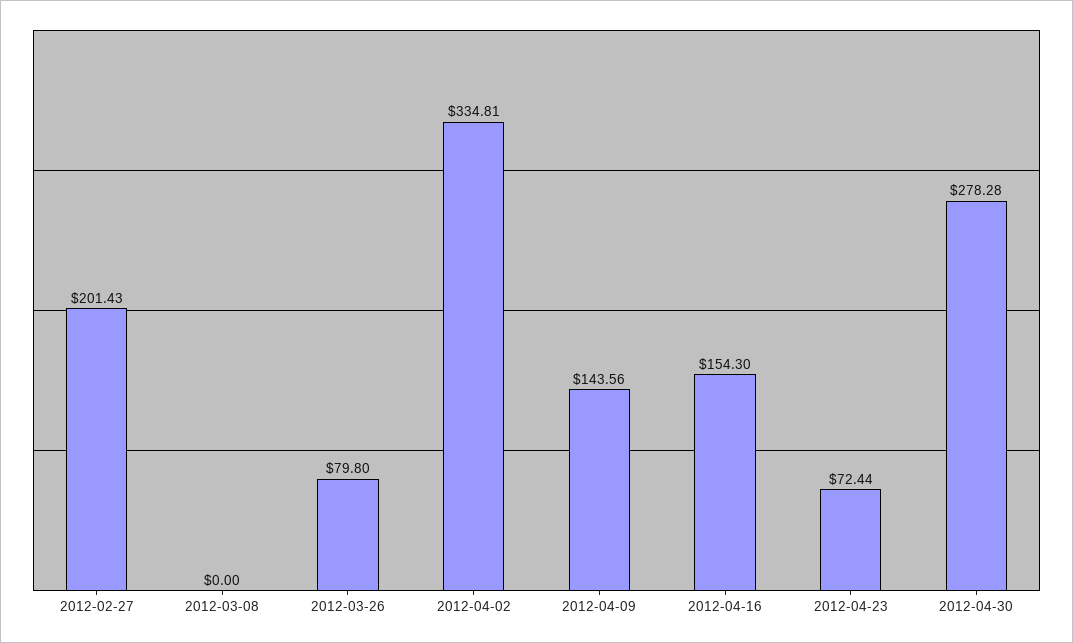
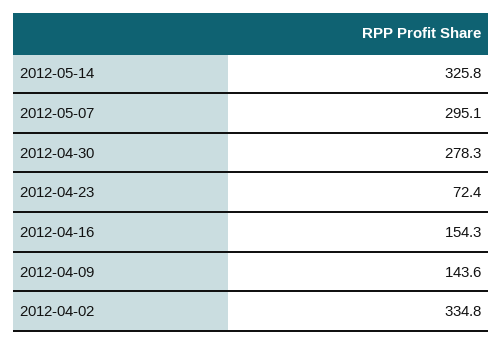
2012-02-27: 201.43 -> none
2012-03-08: 0 -> none
2012-03-26: 79.8 -> none
2012-05-14: none -> 325.8
2012-05-07: none -> 295.1

